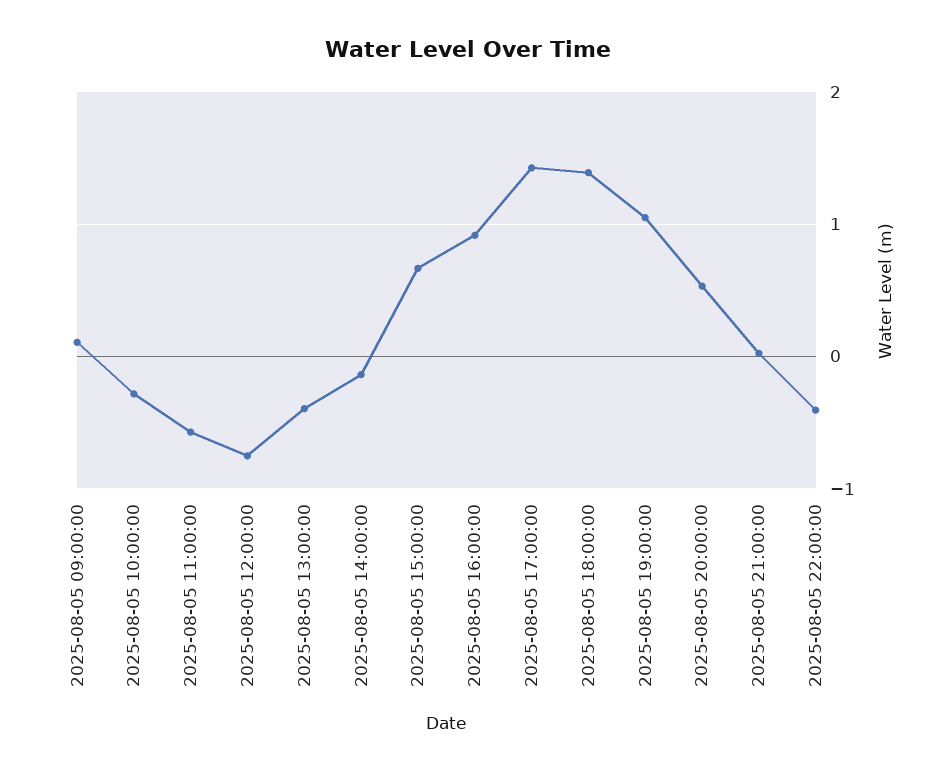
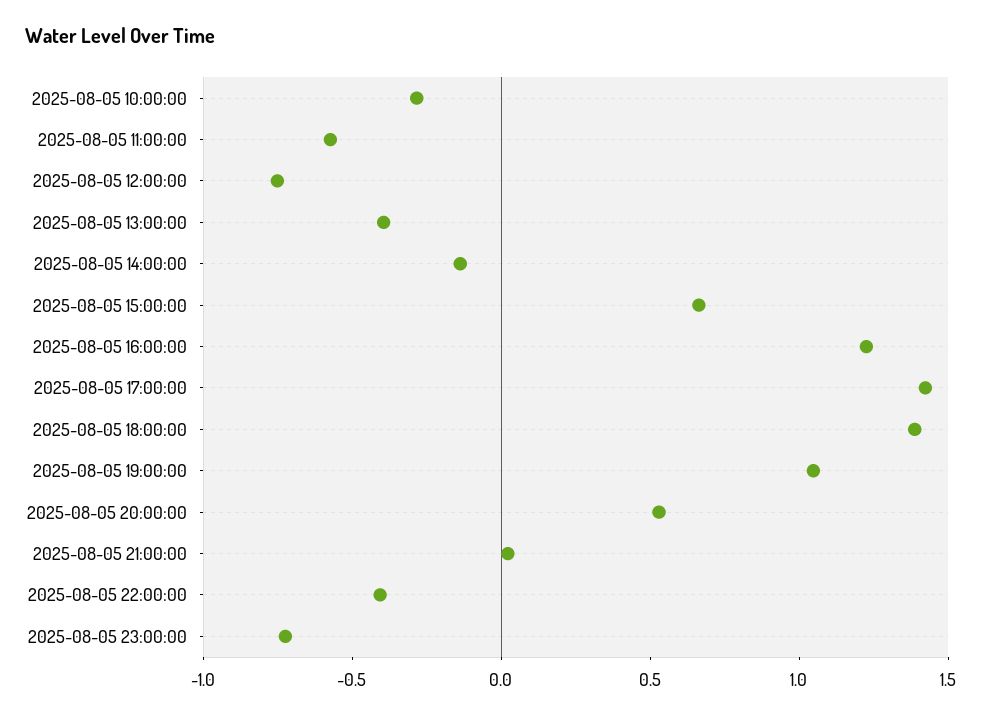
2025-08-05 09:00:00: 0.1 -> none
2025-08-05 16:00:00: 0.9 -> 1.2
2025-08-05 23:00:00: none -> -0.7

